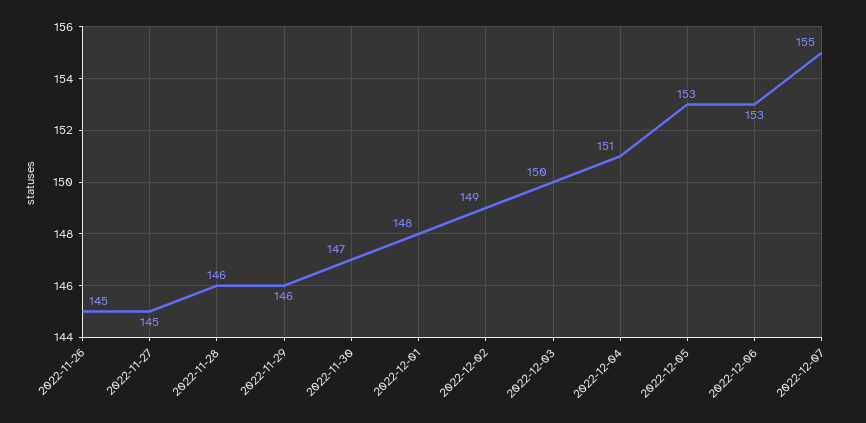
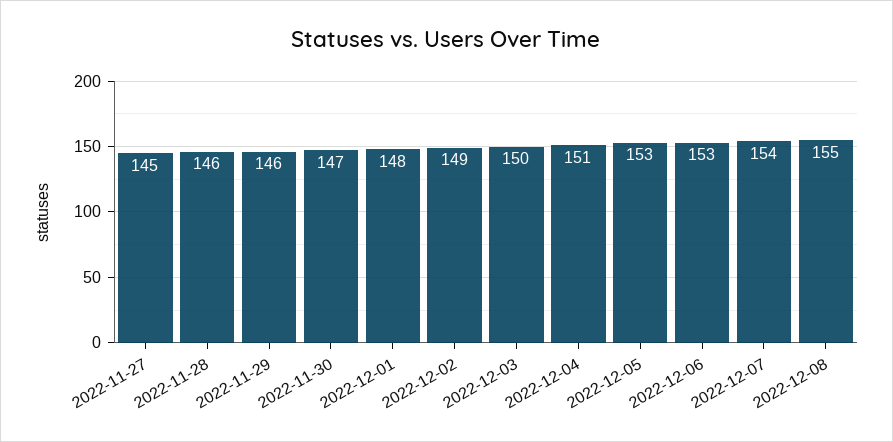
2022-11-26: 145 -> none
2022-12-07: 155 -> 154
2022-12-08: none -> 155

